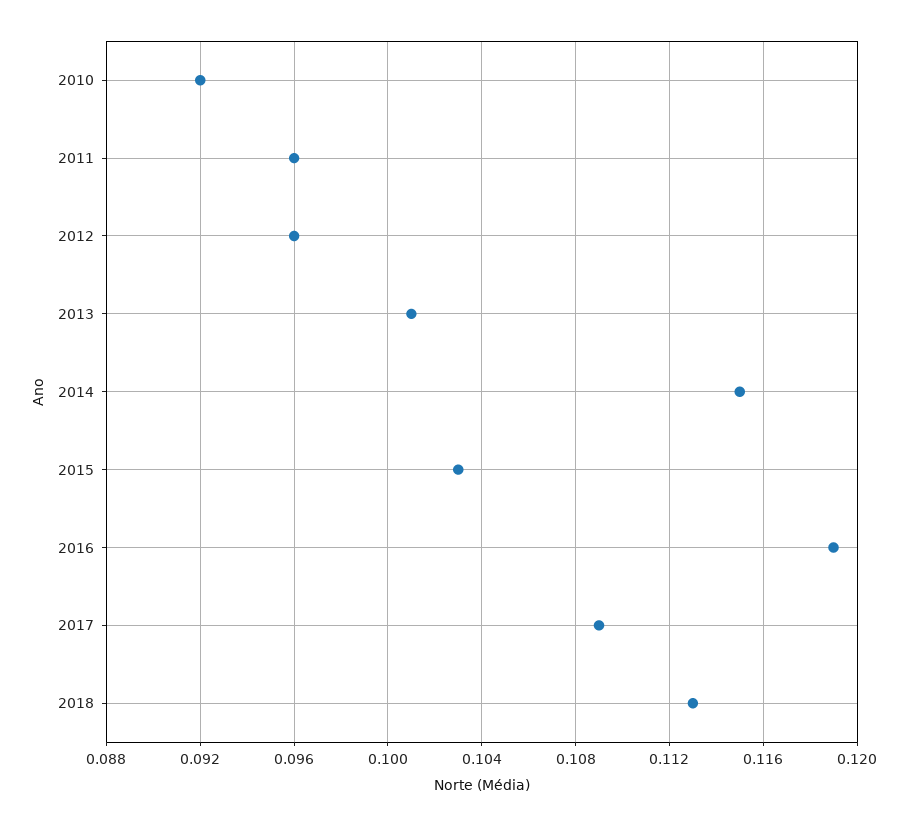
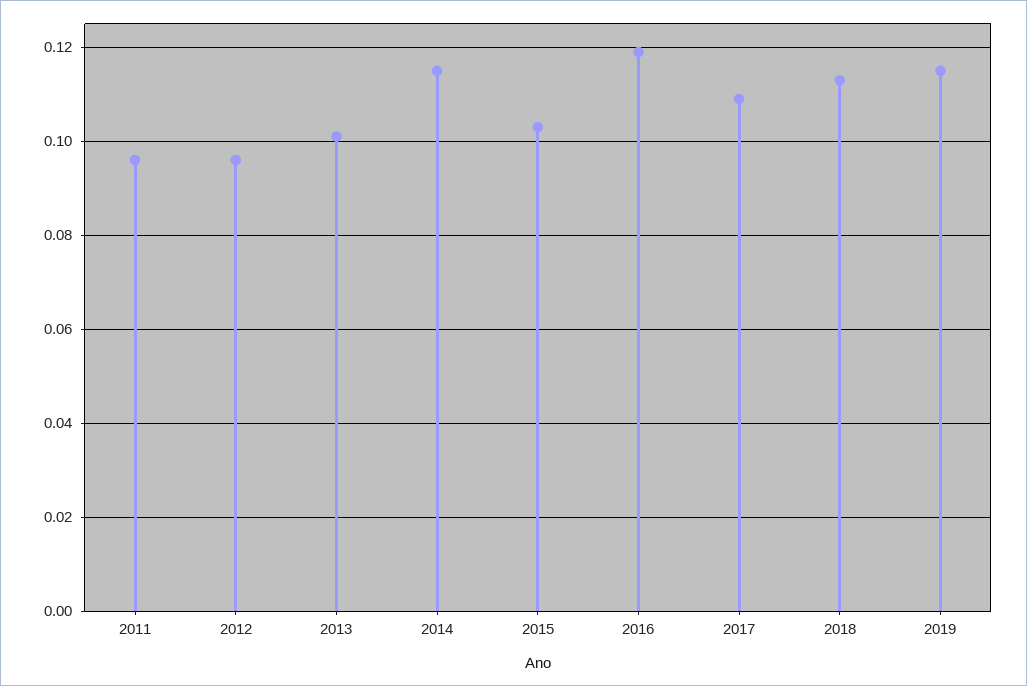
2010: 0.092 -> none
2019: none -> 0.115

